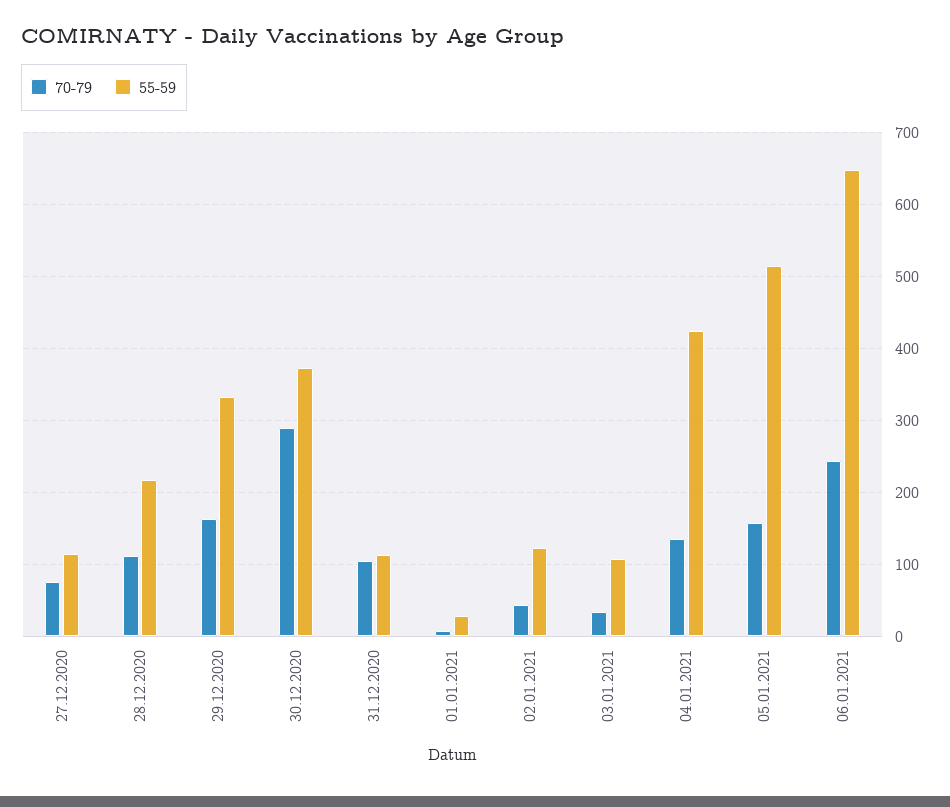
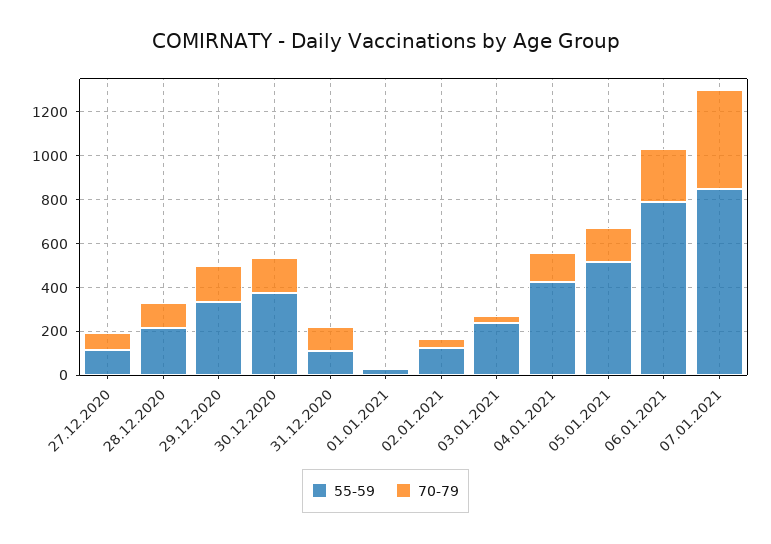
70-79, 30.12.2020: 290 -> 150
55-59, 03.01.2021: 110 -> 250
55-59, 06.01.2021: 650 -> 800
55-59, 07.01.2021: none -> 850
70-79, 07.01.2021: none -> 450

